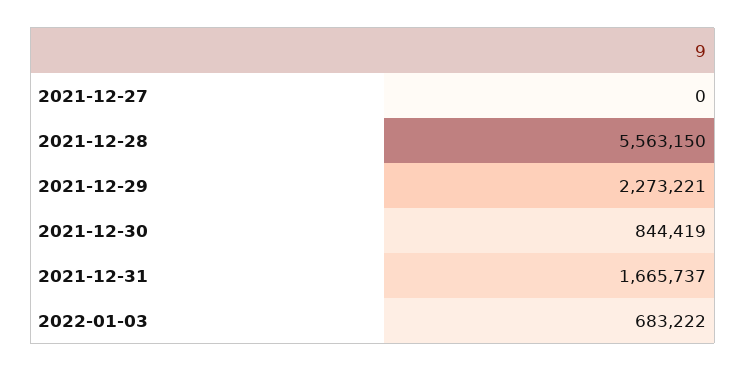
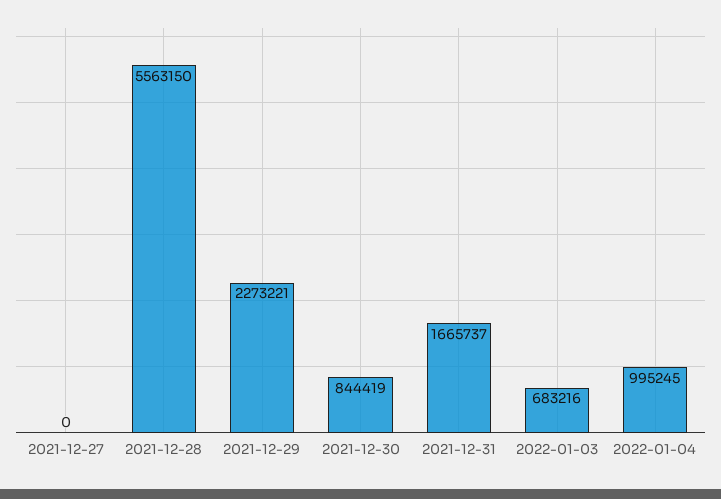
2022-01-03: 683222 -> 683216
2022-01-04: none -> 995245

